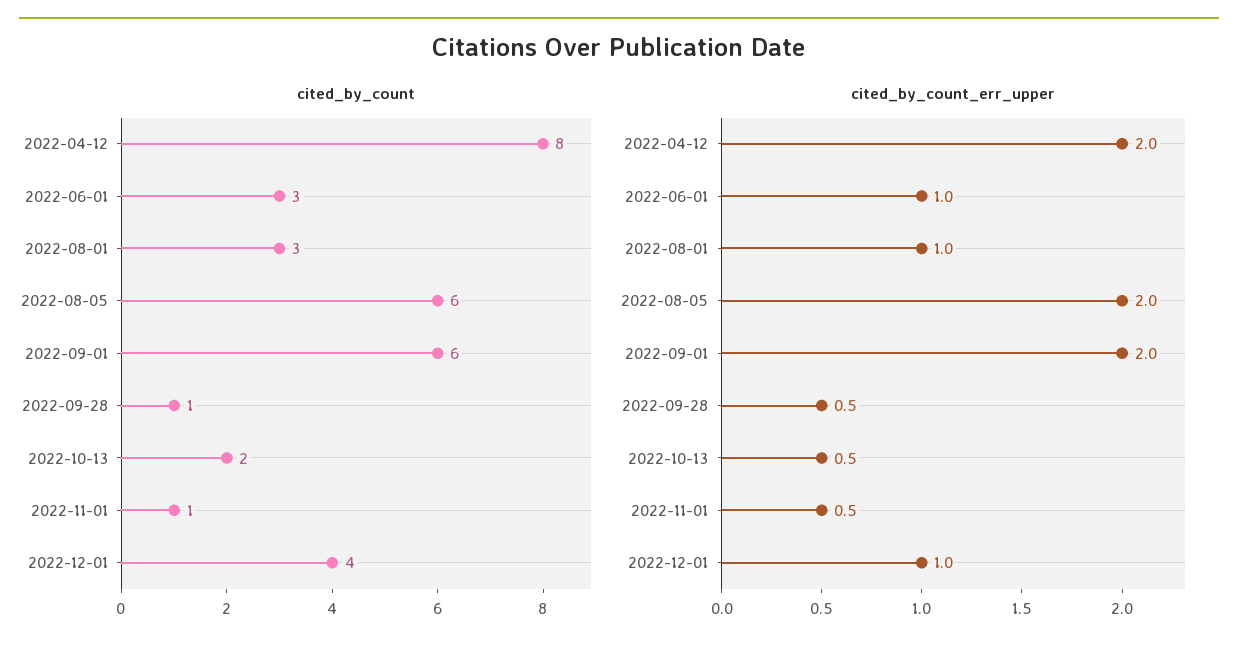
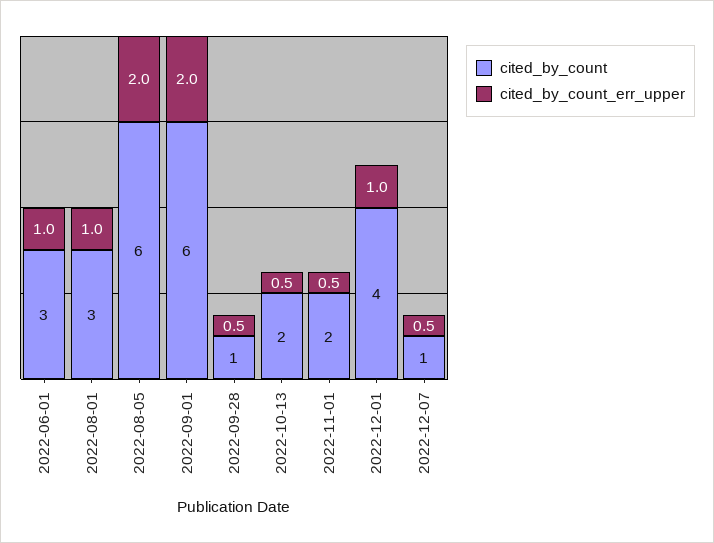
cited_by_count, 2022-04-12: 8 -> none
cited_by_count, 2022-11-01: 1 -> 2
cited_by_count_err_upper, 2022-04-12: 2 -> none
cited_by_count, 2022-12-07: none -> 1
cited_by_count_err_upper, 2022-12-07: none -> 0.5

